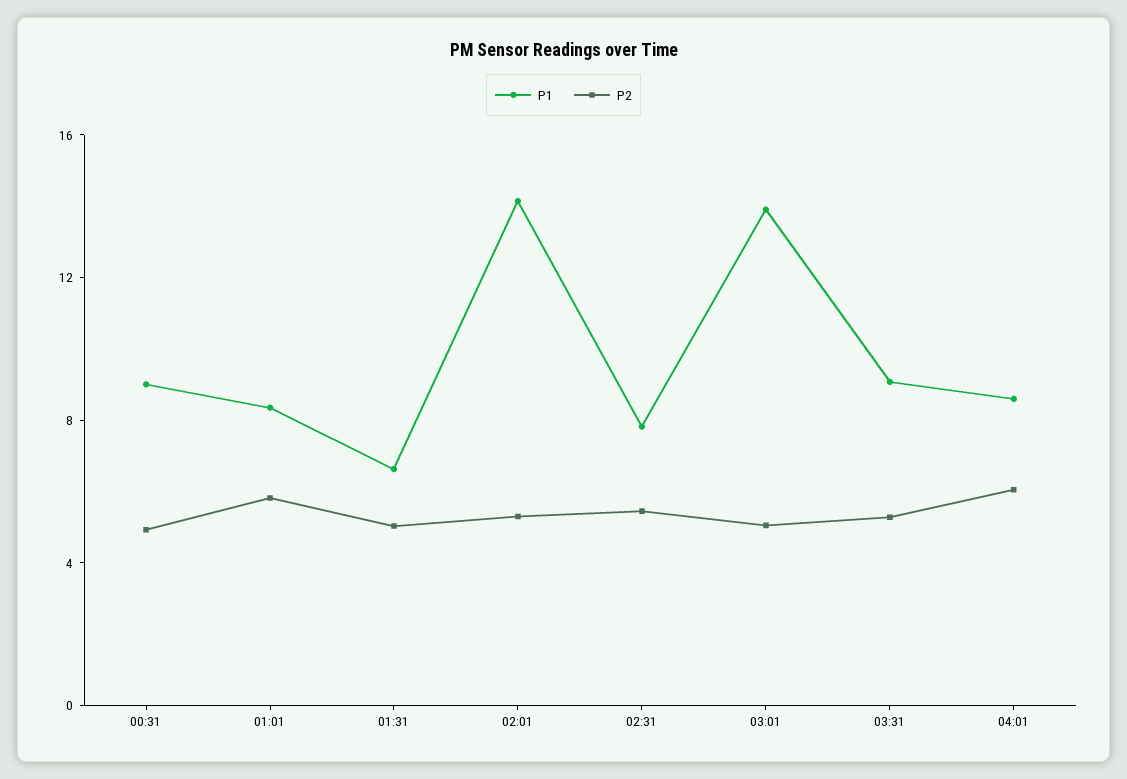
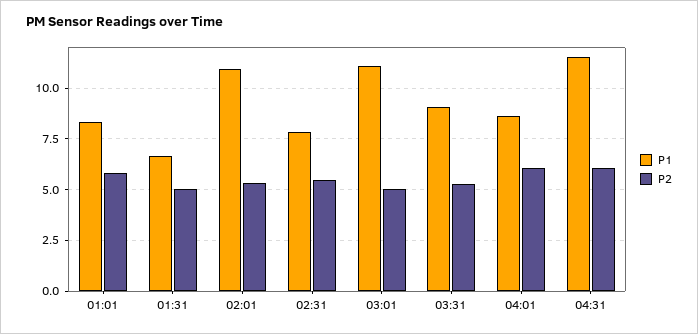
P1, 00:31: 9 -> none
P2, 00:31: 5 -> none
P1, 02:01: 14 -> 11
P1, 03:01: 14 -> 11
P1, 04:31: none -> 11.5
P2, 04:31: none -> 6

